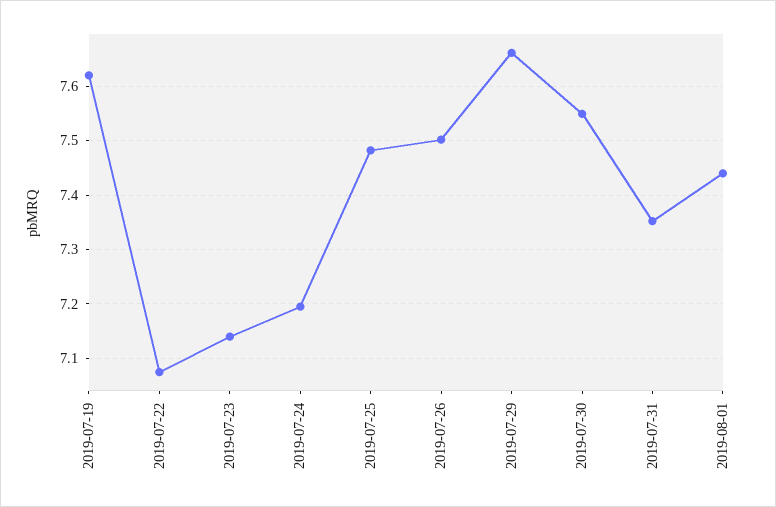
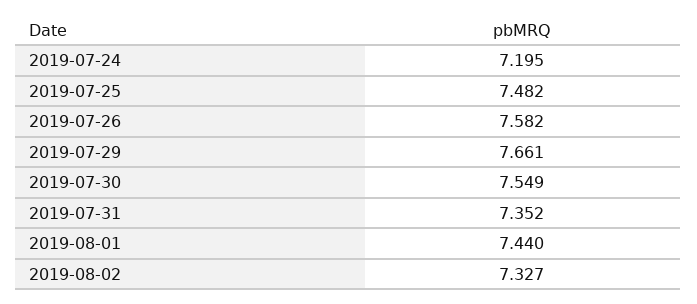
2019-07-19: 7.62 -> none
2019-07-22: 7.08 -> none
2019-07-23: 7.14 -> none
2019-07-26: 7.5 -> 7.582
2019-08-02: none -> 7.327

